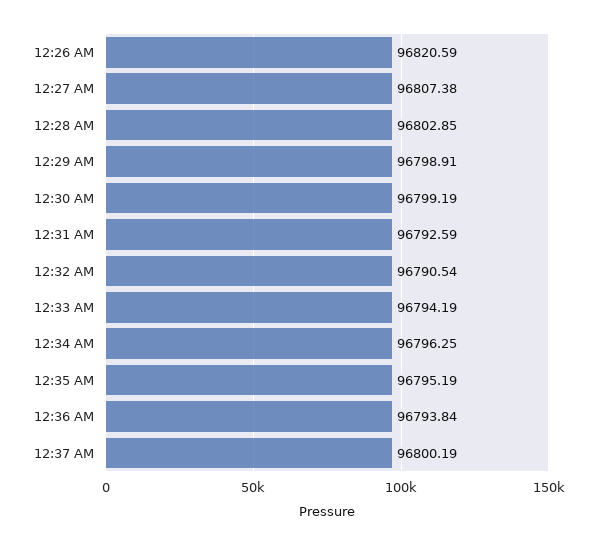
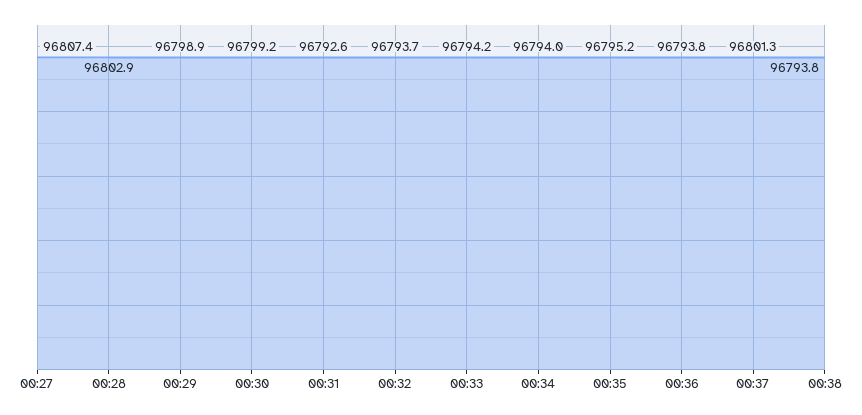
12:26 AM: 96820.59 -> none
12:32 AM: 96790.54 -> 96793.7
12:34 AM: 96796.25 -> 96794
12:37 AM: 96800.19 -> 96801.3
00:38: none -> 96793.8

